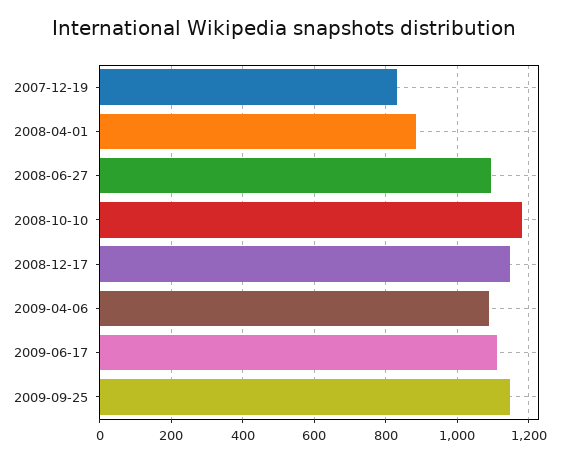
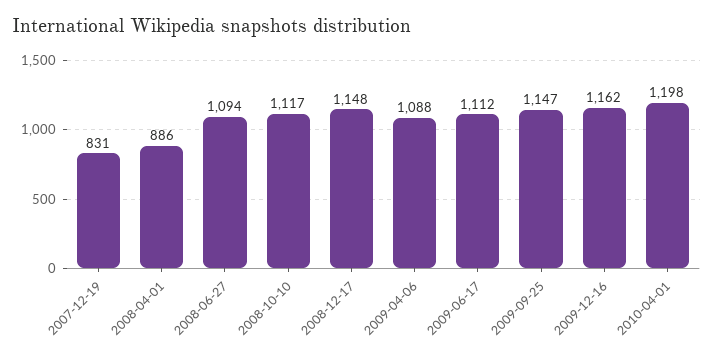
2008-10-10: 1180 -> 1117
2009-12-16: none -> 1162
2010-04-01: none -> 1198

